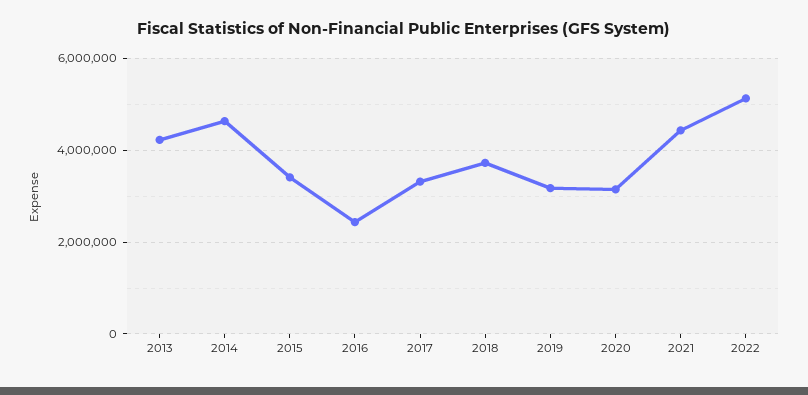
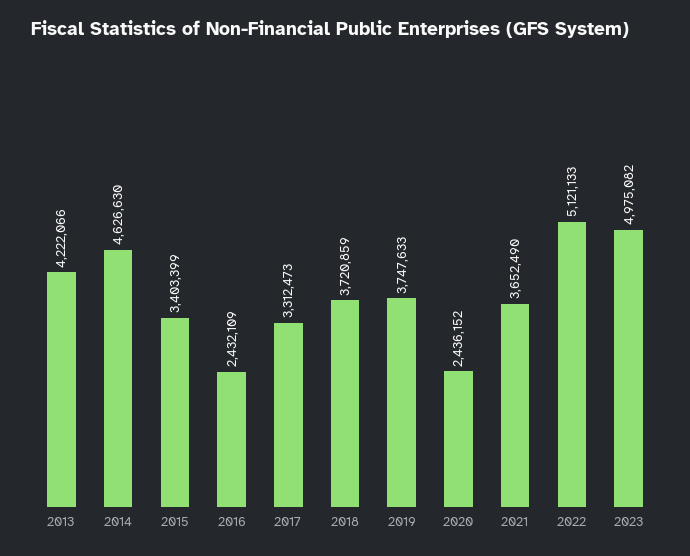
2019: 3200000 -> 3747633
2020: 3200000 -> 2436152
2021: 4400000 -> 3652490
2023: none -> 4975082

